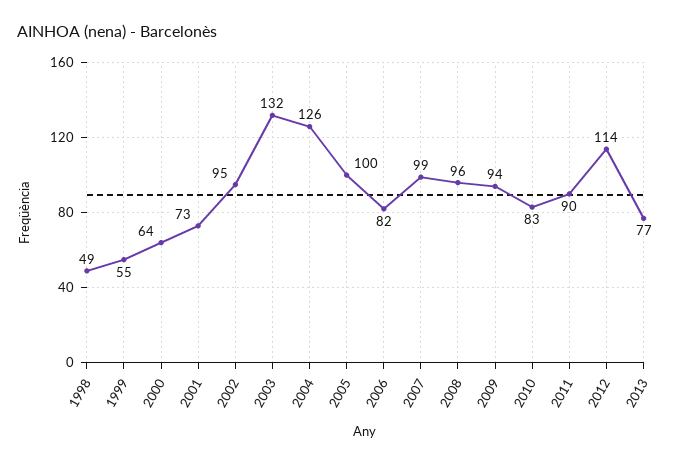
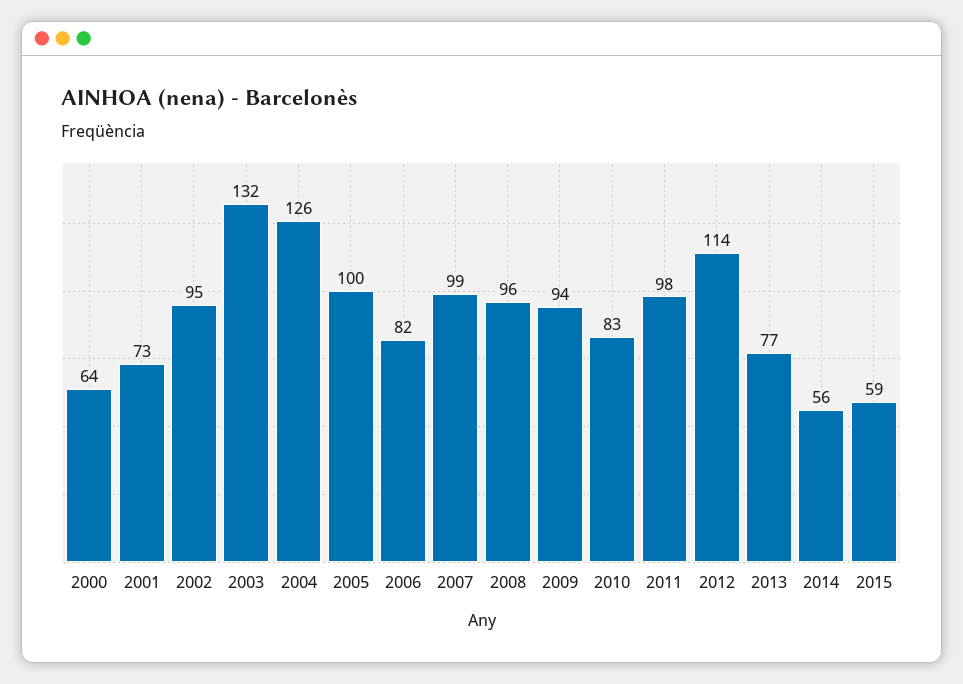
1998: 49 -> none
1999: 55 -> none
2011: 90 -> 98
2014: none -> 56
2015: none -> 59

